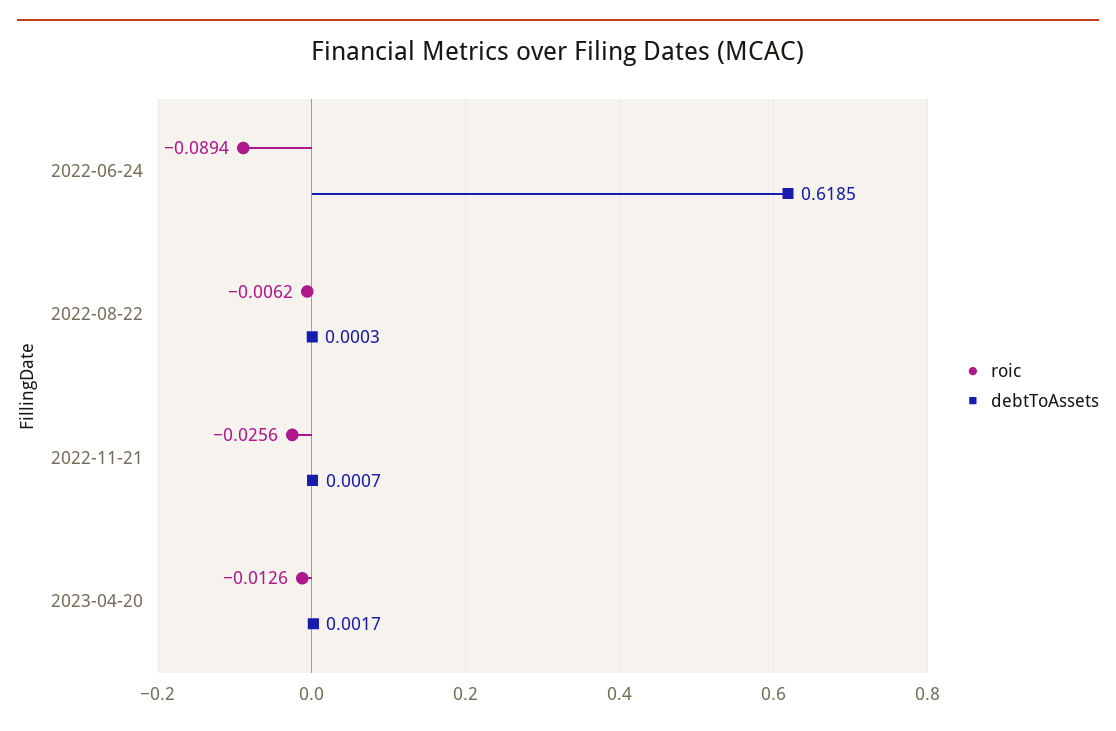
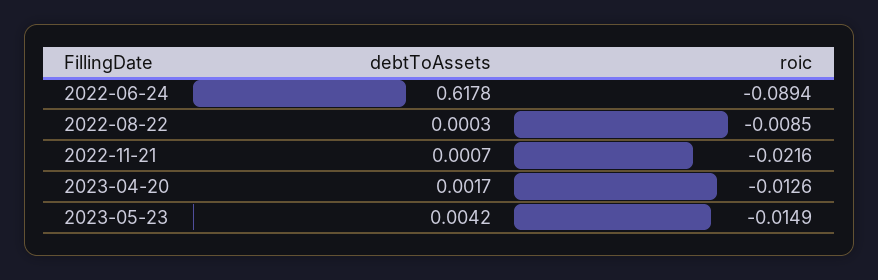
debtToAssets, 2022-06-24: 0.6185 -> 0.6178
roic, 2022-08-22: -0.0062 -> -0.0085
roic, 2022-11-21: -0.0256 -> -0.0216
debtToAssets, 2023-05-23: none -> 0.0042
roic, 2023-05-23: none -> -0.0149

